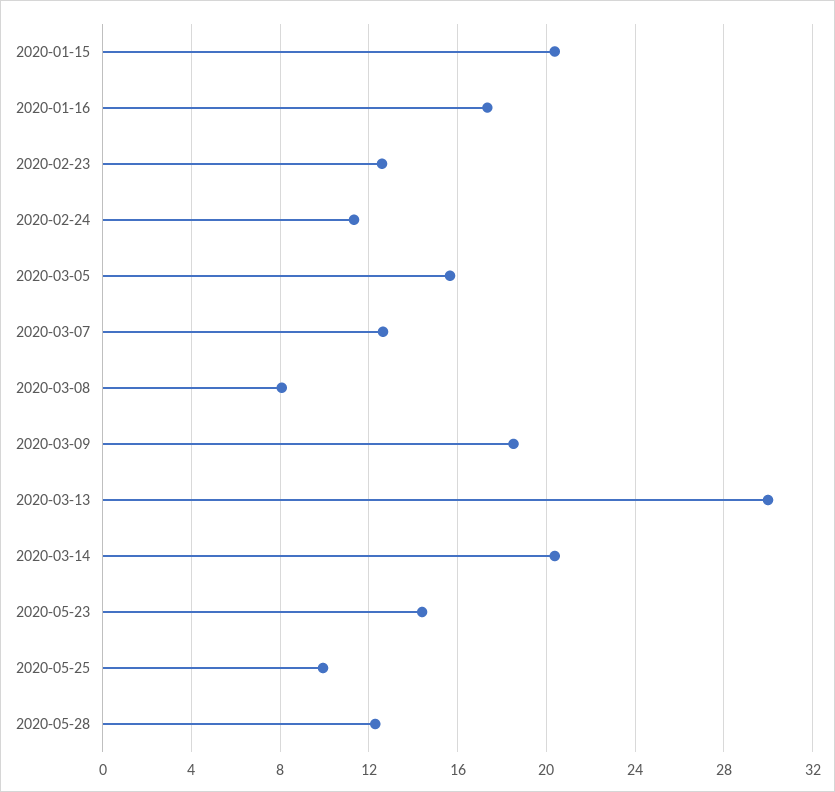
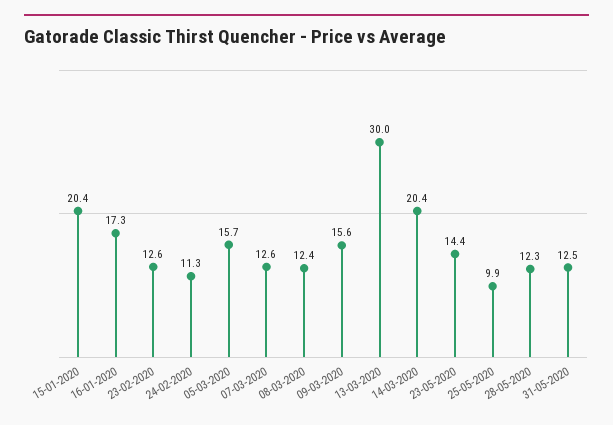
2020-03-08: 8 -> 12.4
2020-03-09: 18.5 -> 15.6
31-05-2020: none -> 12.5

